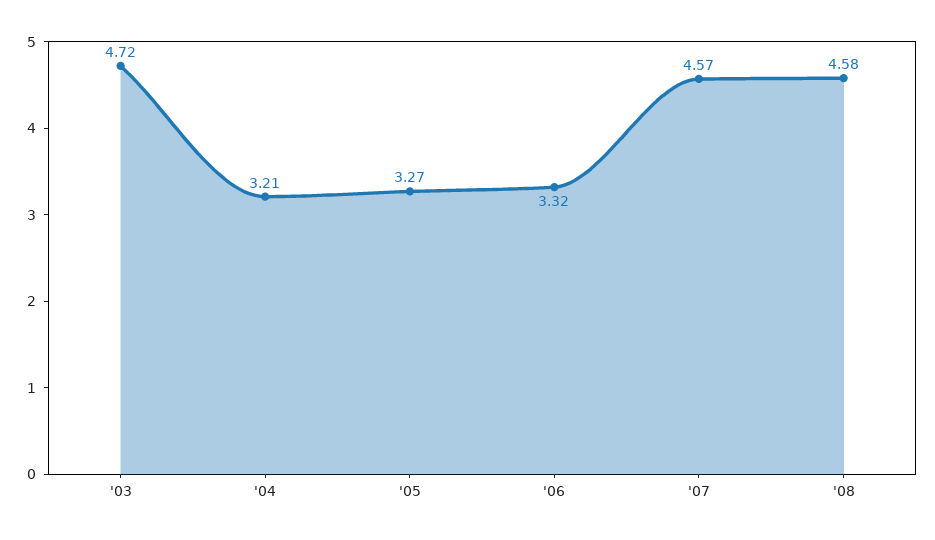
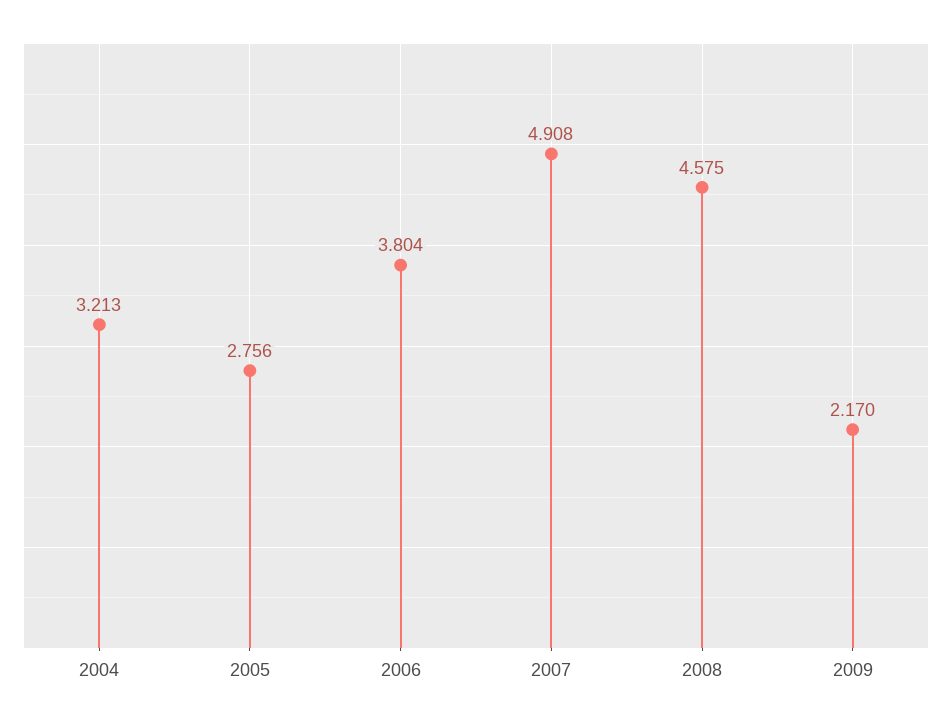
'03: 4.72 -> none
'05: 3.27 -> 2.756
'06: 3.32 -> 3.804
'07: 4.57 -> 4.908
2009: none -> 2.17

